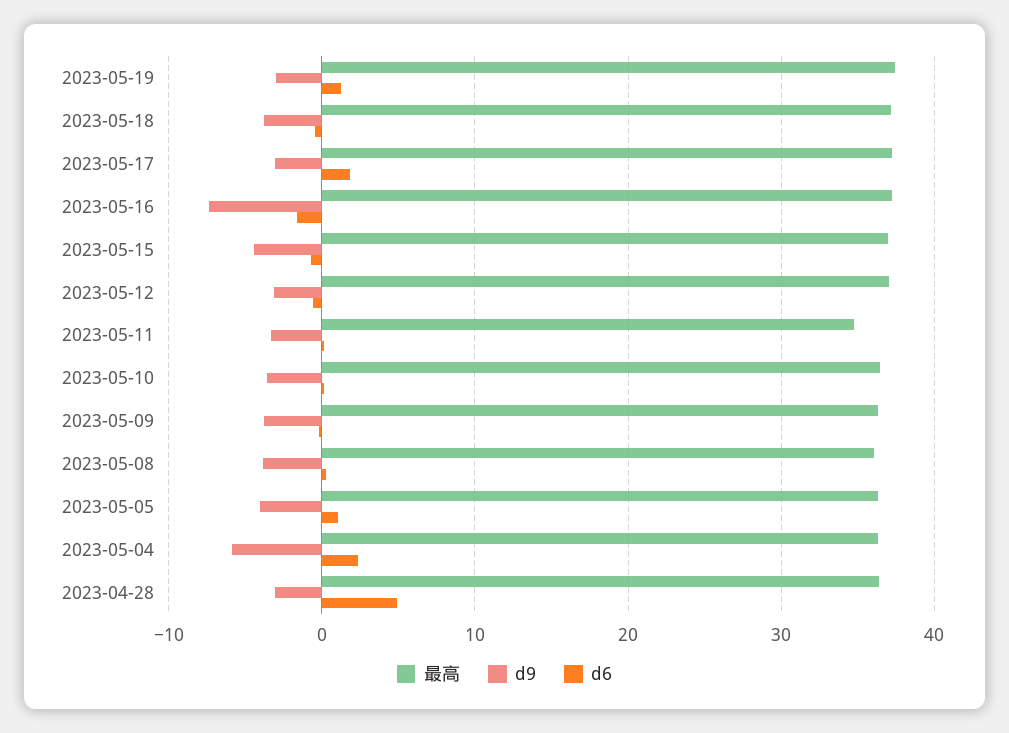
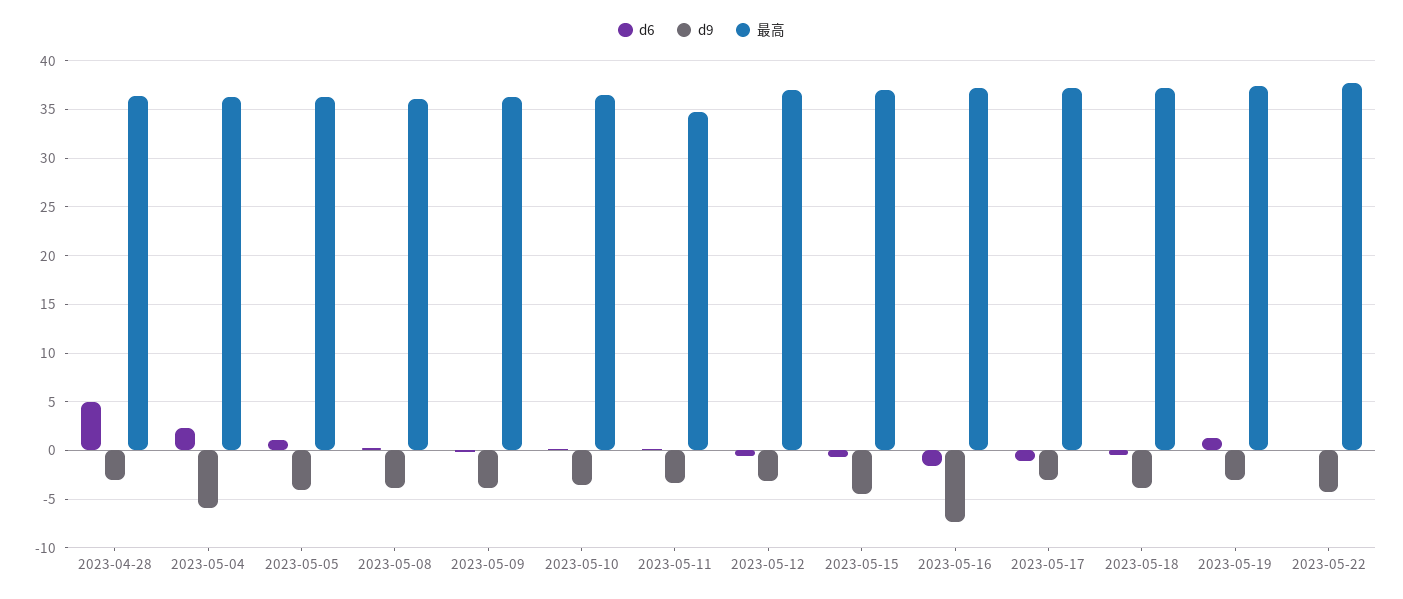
d6, 2023-05-17: 2 -> -1
d6, 2023-05-22: none -> 0
d9, 2023-05-22: none -> -4
最高, 2023-05-22: none -> 38

